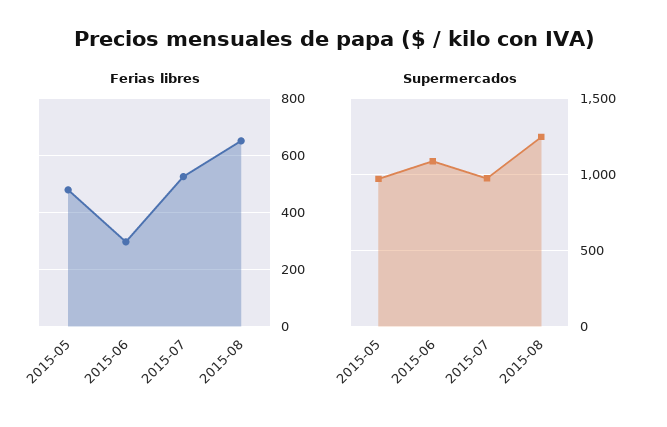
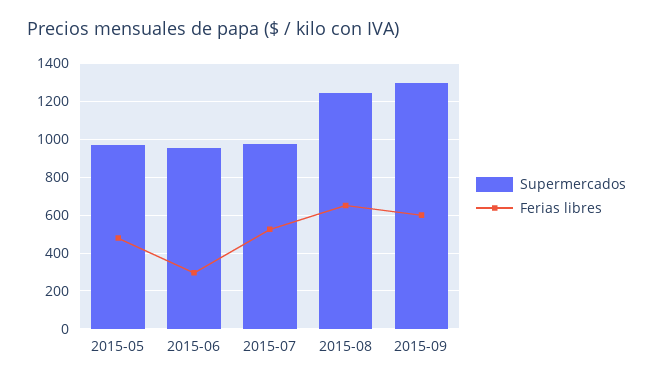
Supermercados, 2015-06: 1100 -> 950
Supermercados, 2015-09: none -> 1300
Ferias libres, 2015-09: none -> 600

